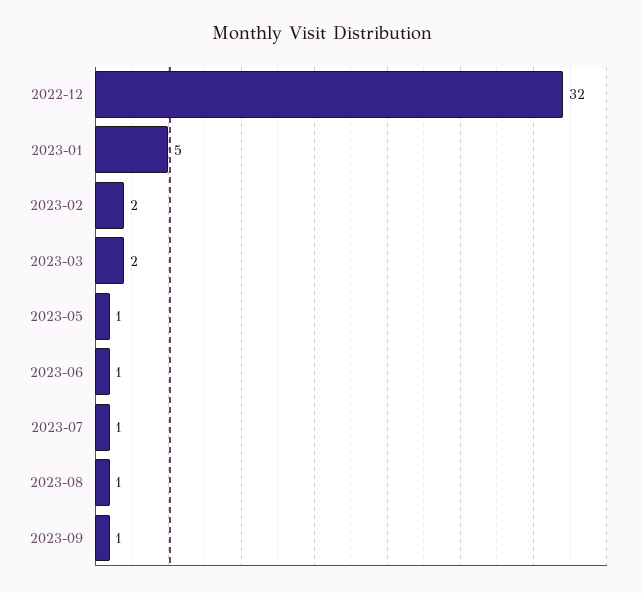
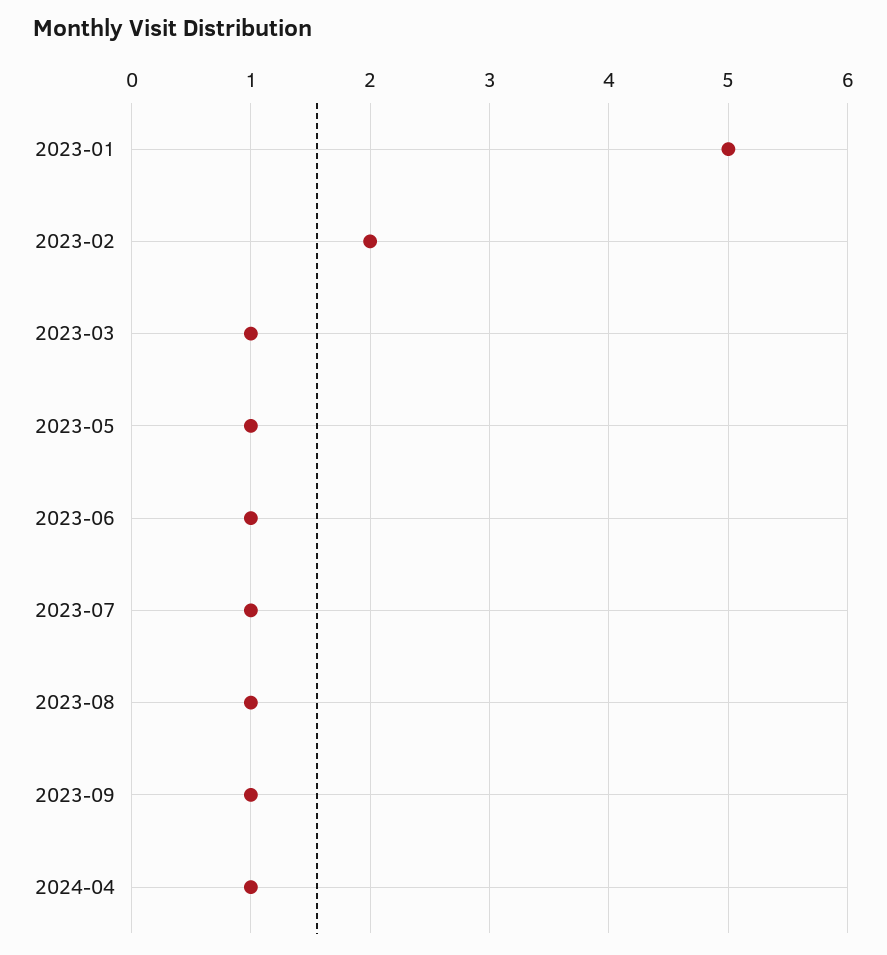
2022-12: 32 -> none
2023-03: 2 -> 1
2024-04: none -> 1

